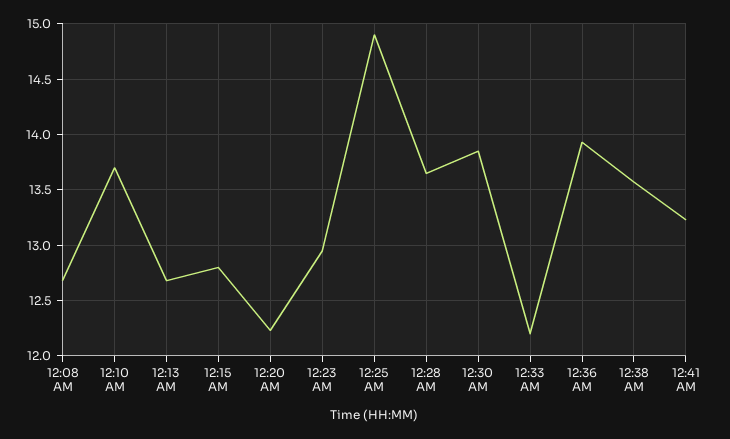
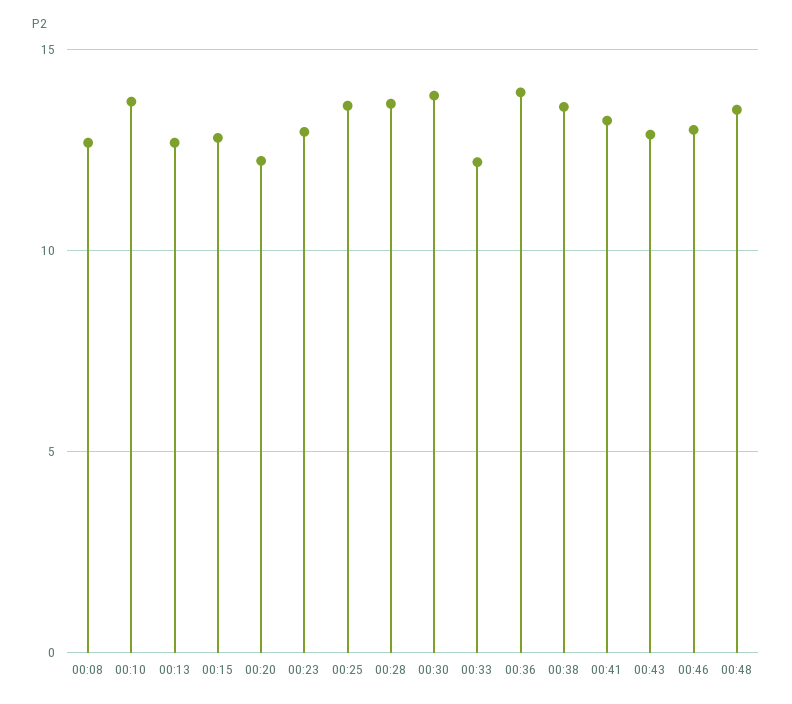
12:25 AM: 14.9 -> 13.5
00:43: none -> 13
00:46: none -> 13
00:48: none -> 13.5

